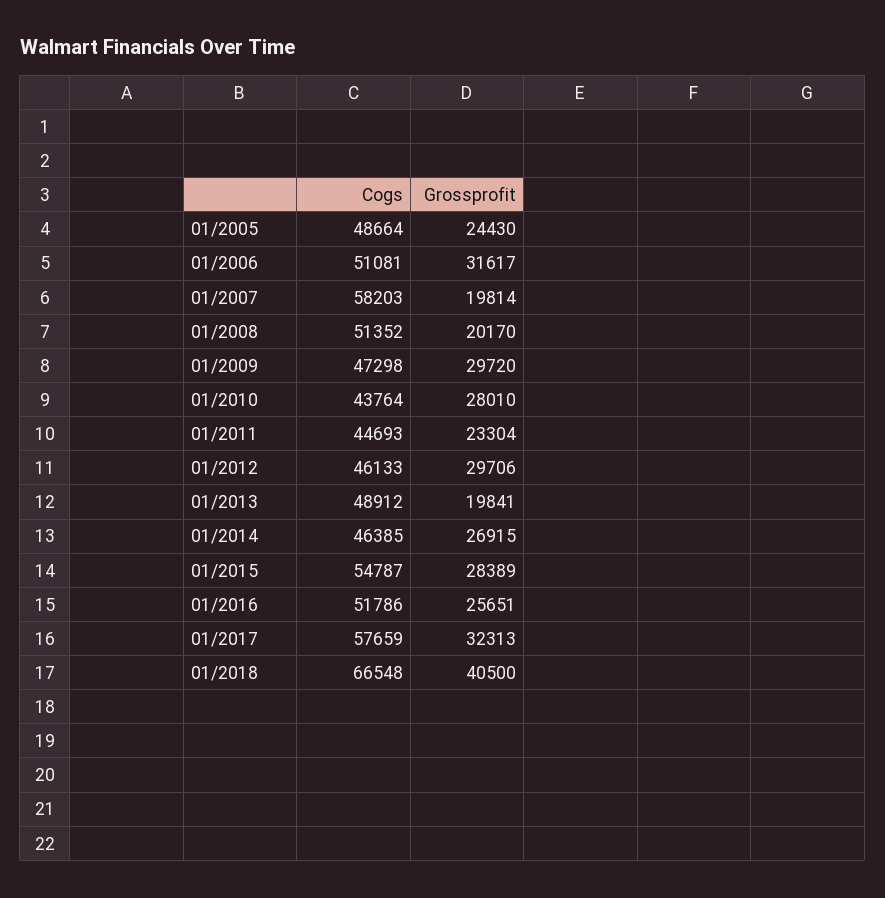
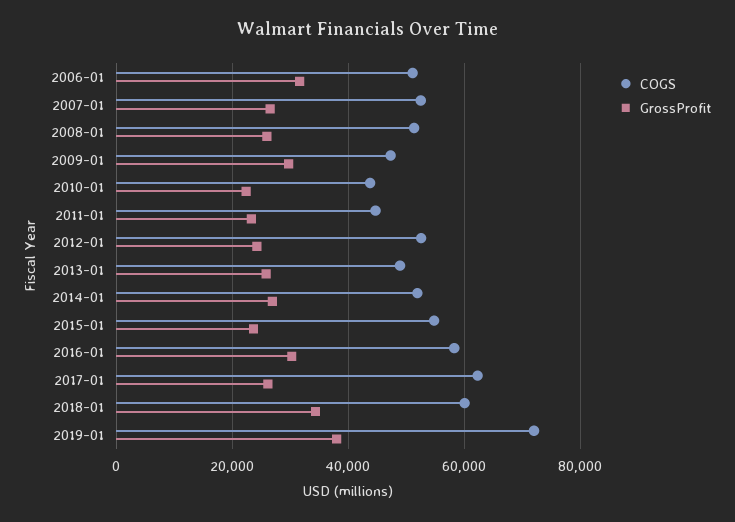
Cogs, 01/2005: 48664 -> none
Grossprofit, 01/2005: 24430 -> none
Cogs, 01/2007: 58203 -> 52000
Grossprofit, 01/2007: 19814 -> 26000
Grossprofit, 01/2008: 20170 -> 26000
Grossprofit, 01/2010: 28010 -> 22000
Cogs, 01/2012: 46133 -> 52000
Grossprofit, 01/2012: 29706 -> 24000
Grossprofit, 01/2013: 19841 -> 26000
Cogs, 01/2014: 46385 -> 52000
Grossprofit, 01/2015: 28389 -> 24000
Cogs, 01/2016: 51786 -> 58000
Grossprofit, 01/2016: 25651 -> 30000
Cogs, 01/2017: 57659 -> 62000
Grossprofit, 01/2017: 32313 -> 26000
Cogs, 01/2018: 66548 -> 60000
Grossprofit, 01/2018: 40500 -> 34000
Cogs, 2019-01: none -> 72000
Grossprofit, 2019-01: none -> 38000

